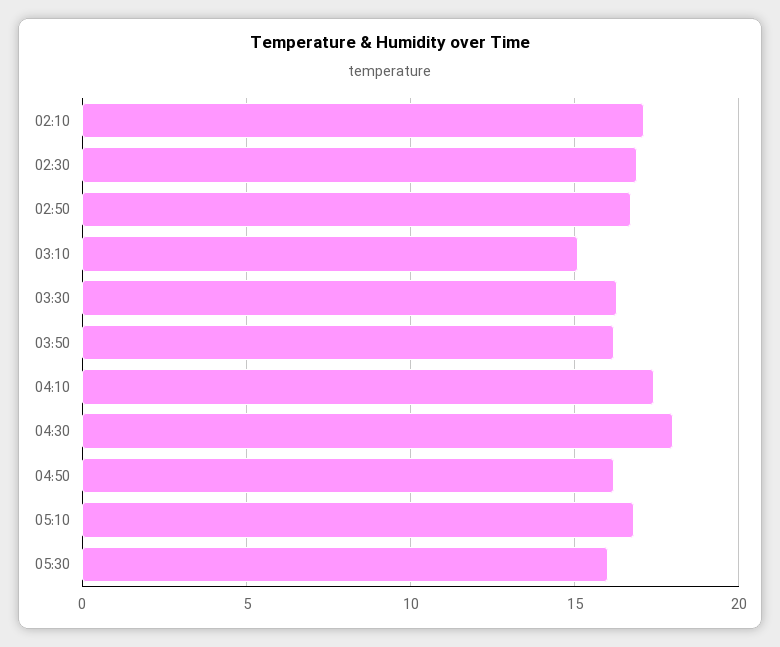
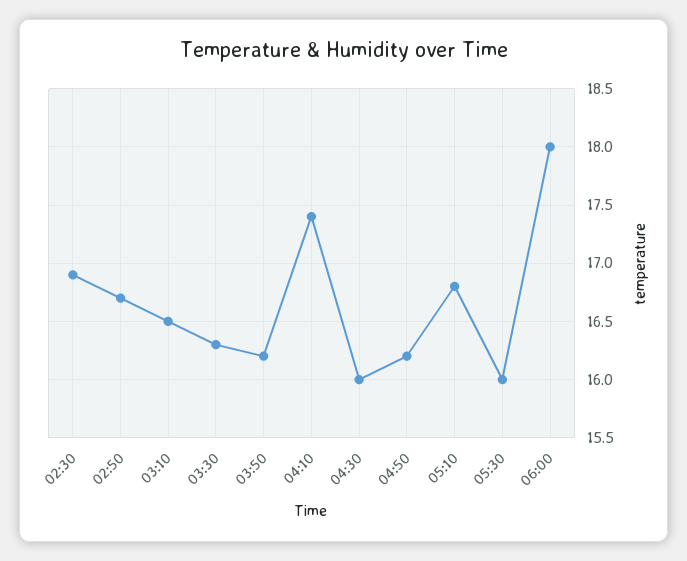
02:10: 17 -> none
03:10: 15 -> 16.5
04:30: 18 -> 16
06:00: none -> 18

